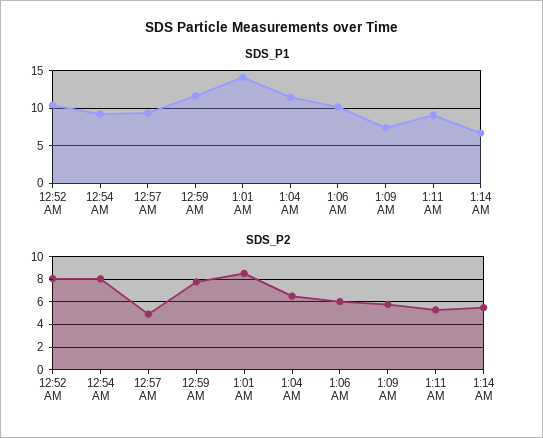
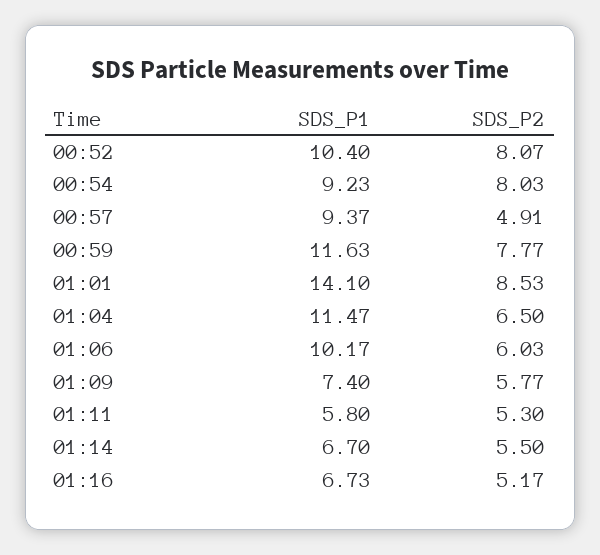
SDS_P1, 1:11 AM: 9 -> 5.8
SDS_P1, 01:16: none -> 6.73
SDS_P2, 01:16: none -> 5.17

